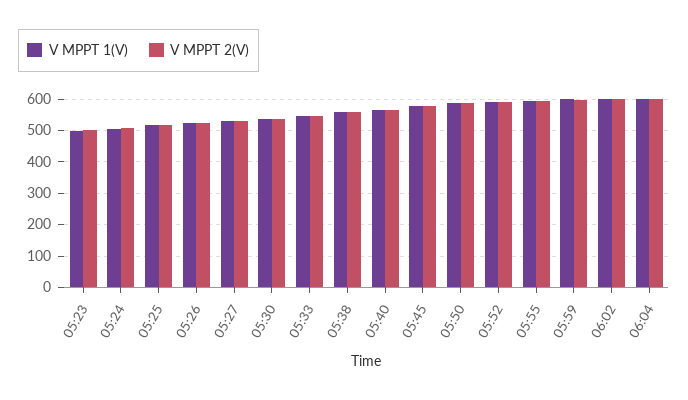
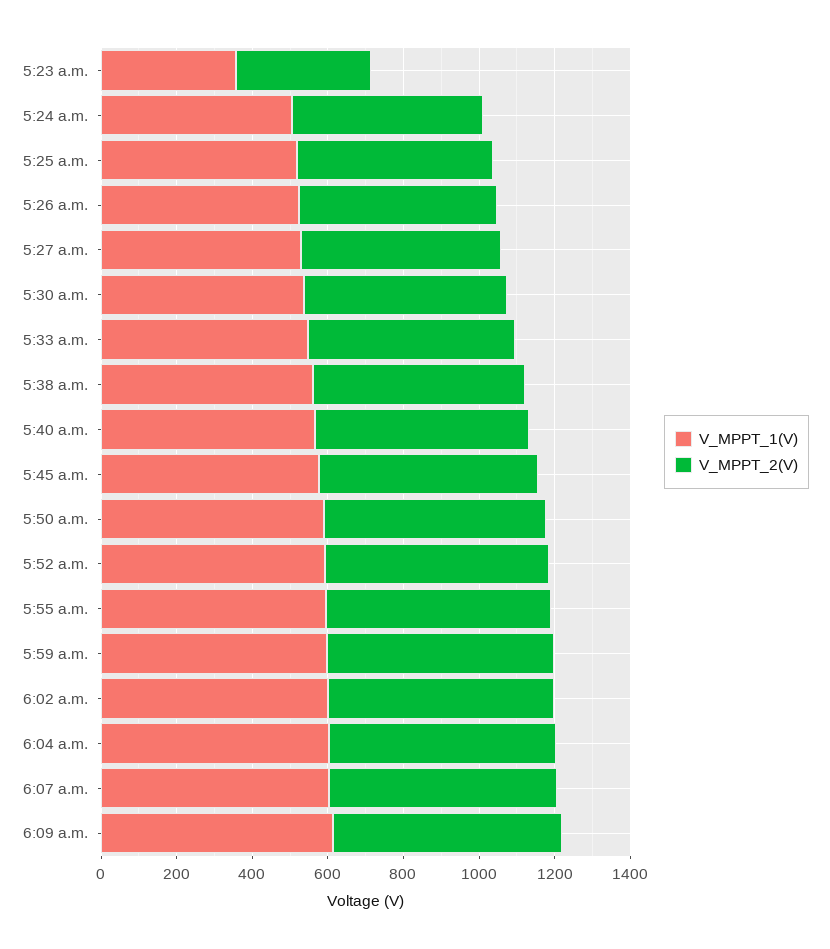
V MPPT 1(V), 05:23: 500 -> 350
V MPPT 2(V), 05:23: 500 -> 350
V MPPT 1(V), 6:07 a.m.: none -> 600
V MPPT 2(V), 6:07 a.m.: none -> 600
V MPPT 1(V), 6:09 a.m.: none -> 600
V MPPT 2(V), 6:09 a.m.: none -> 600

